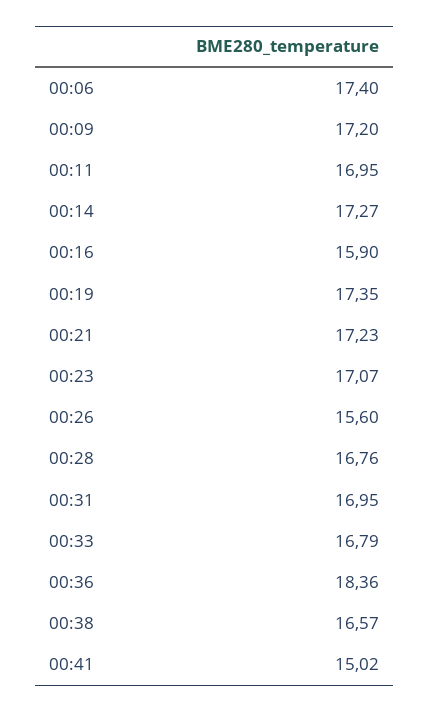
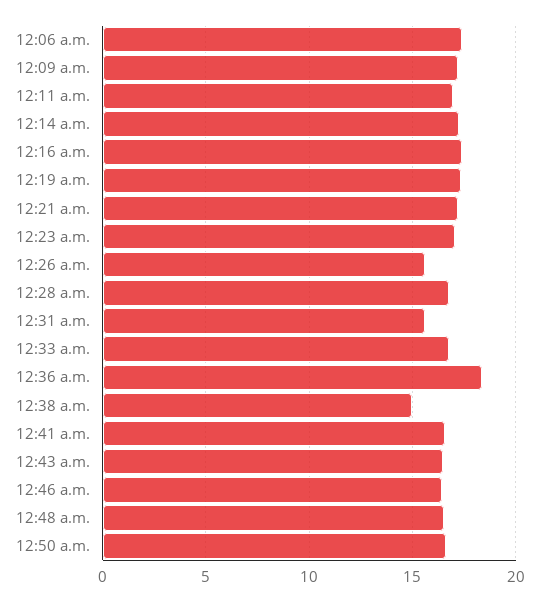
00:16: 15.9 -> 17.5
00:31: 16.95 -> 15.5
00:38: 16.57 -> 15
00:41: 15.02 -> 16.5
12:43 a.m.: none -> 16.5
12:46 a.m.: none -> 16.5
12:48 a.m.: none -> 16.5
12:50 a.m.: none -> 16.5

